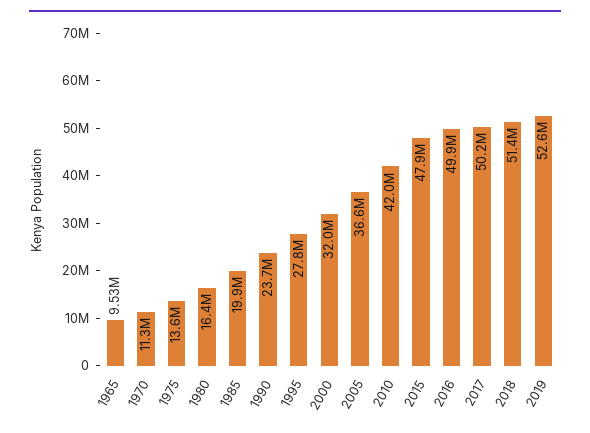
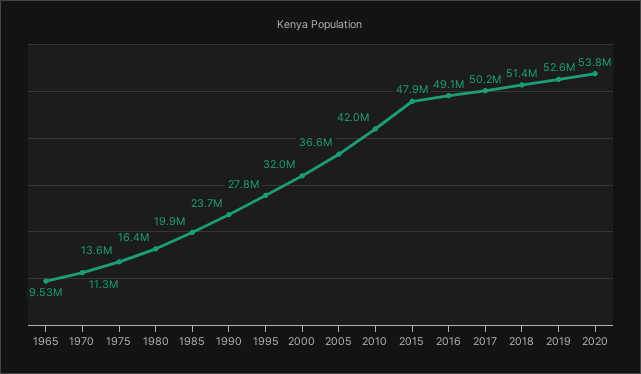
2016: 49900000 -> 49100000
2020: none -> 53800000

